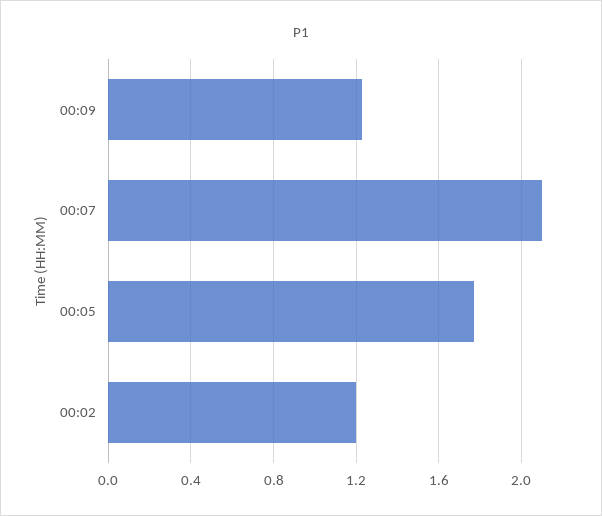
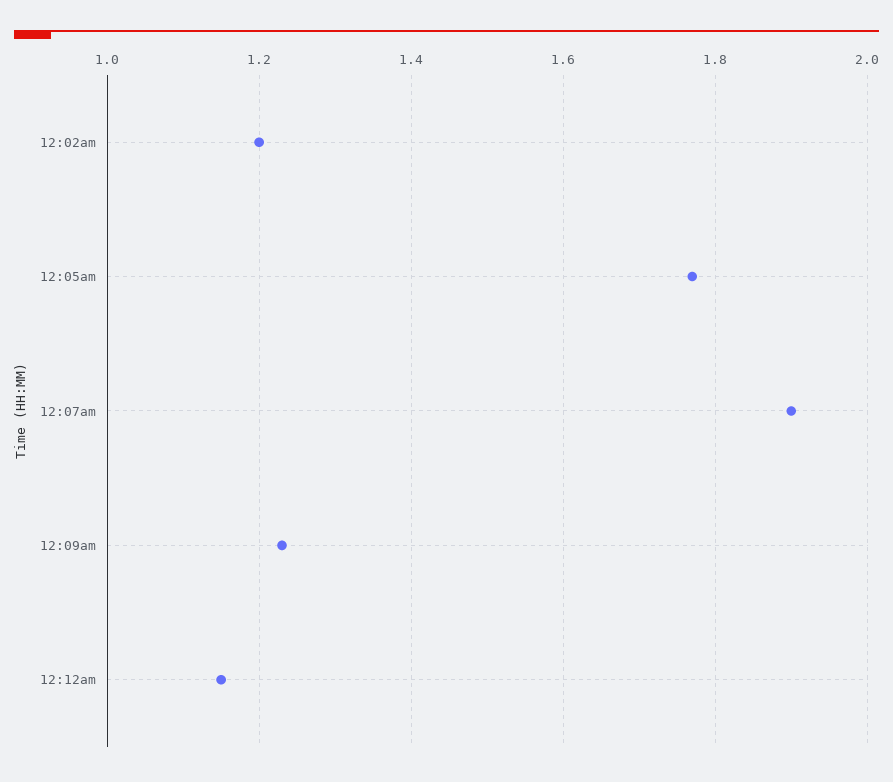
00:07: 2.1 -> 1.9
12:12am: none -> 1.15

